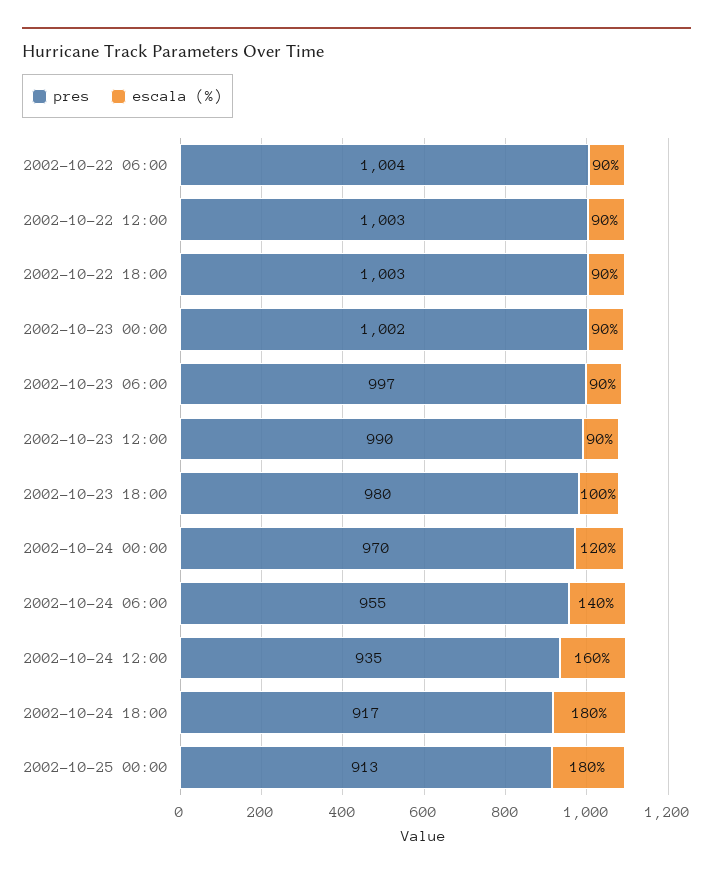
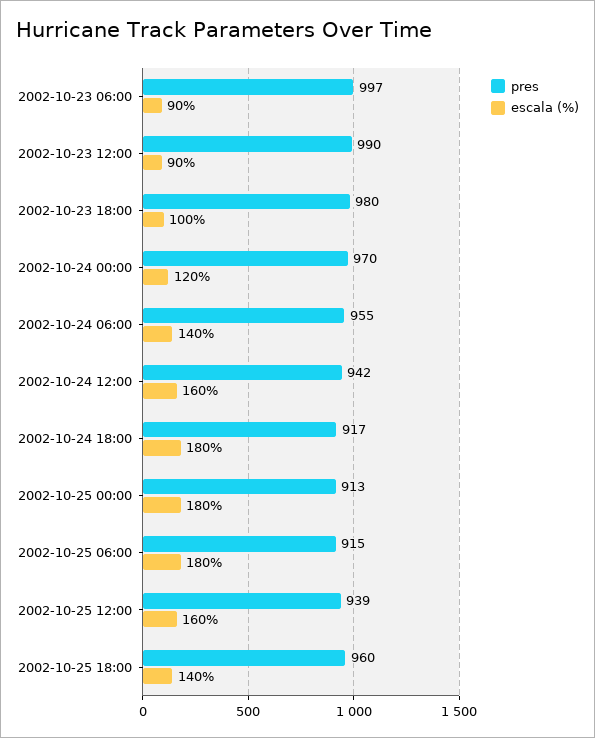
pres, 2002-10-22 06:00: 1004 -> none
escala (%), 2002-10-22 06:00: 90 -> none
pres, 2002-10-22 12:00: 1003 -> none
escala (%), 2002-10-22 12:00: 90 -> none
pres, 2002-10-22 18:00: 1003 -> none
escala (%), 2002-10-22 18:00: 90 -> none
pres, 2002-10-23 00:00: 1002 -> none
escala (%), 2002-10-23 00:00: 90 -> none
pres, 2002-10-24 12:00: 935 -> 942
pres, 2002-10-25 06:00: none -> 915
escala (%), 2002-10-25 06:00: none -> 180
pres, 2002-10-25 12:00: none -> 939
escala (%), 2002-10-25 12:00: none -> 160
pres, 2002-10-25 18:00: none -> 960
escala (%), 2002-10-25 18:00: none -> 140

